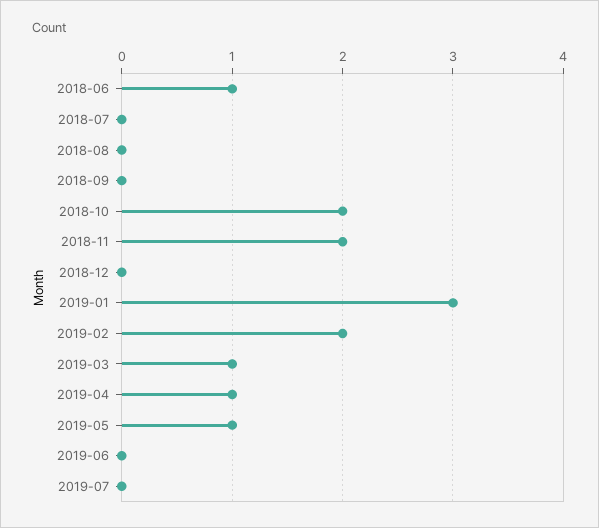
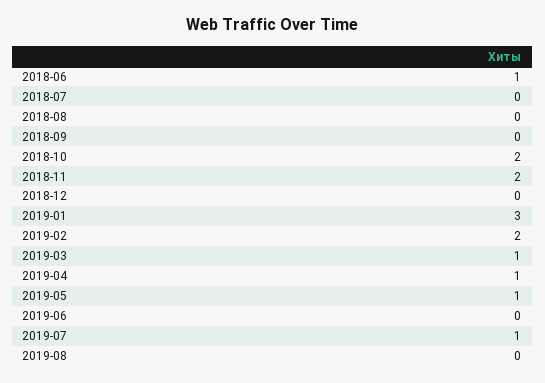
2019-07: 0 -> 1
2019-08: none -> 0

